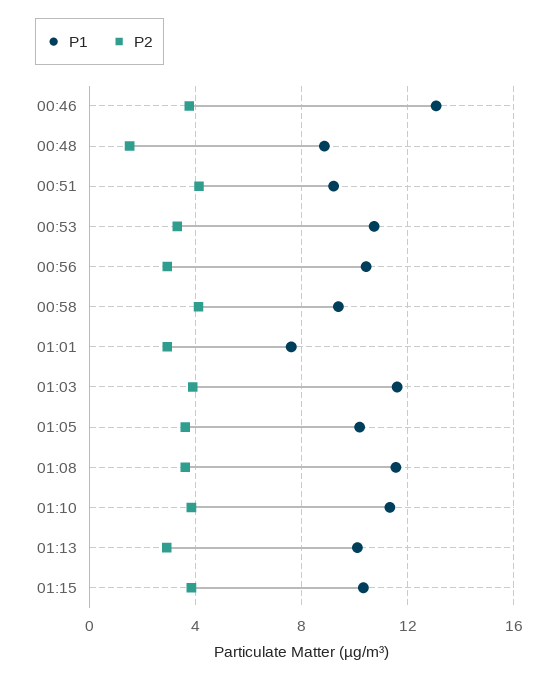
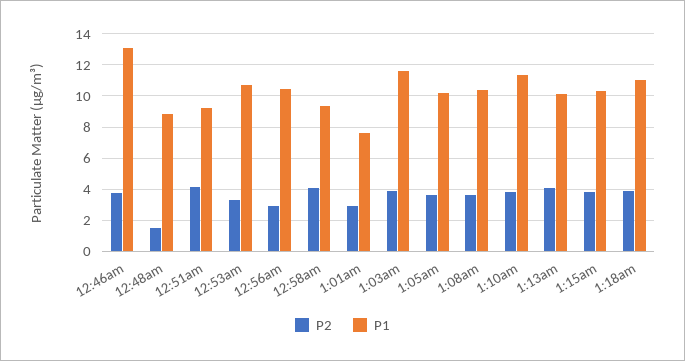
P1, 01:08: 11.5 -> 10.5
P2, 01:13: 3 -> 4
P2, 1:18am: none -> 4
P1, 1:18am: none -> 11

